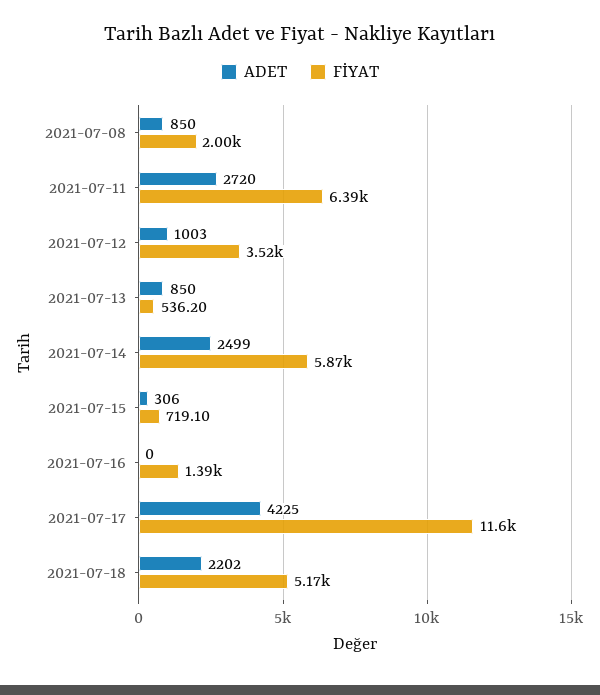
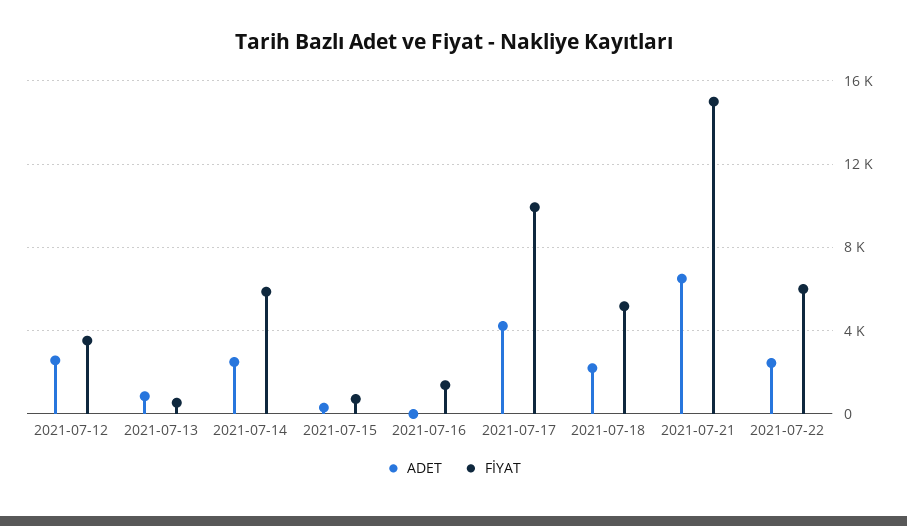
ADET, 2021-07-08: 850 -> none
FİYAT, 2021-07-08: 2000 -> none
ADET, 2021-07-11: 2720 -> none
FİYAT, 2021-07-11: 6390 -> none
ADET, 2021-07-12: 1003 -> 2500
FİYAT, 2021-07-17: 11600 -> 10000
ADET, 2021-07-21: none -> 6500
FİYAT, 2021-07-21: none -> 15000
ADET, 2021-07-22: none -> 2500
FİYAT, 2021-07-22: none -> 6000

